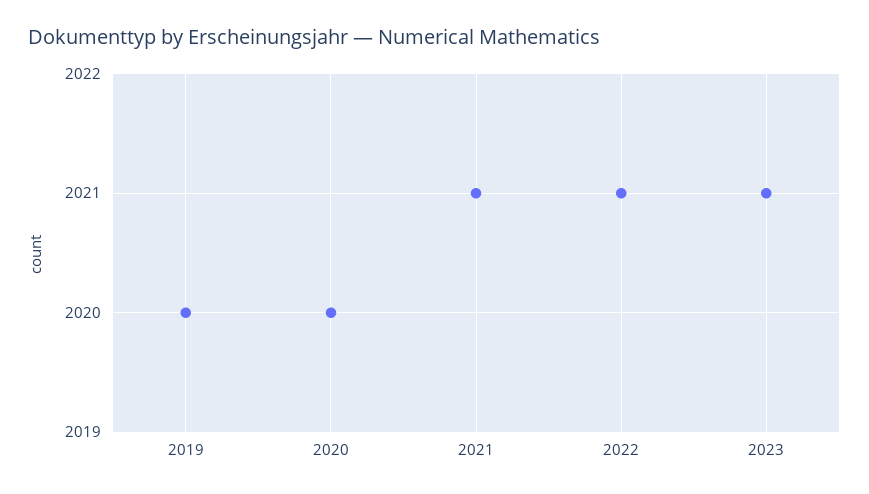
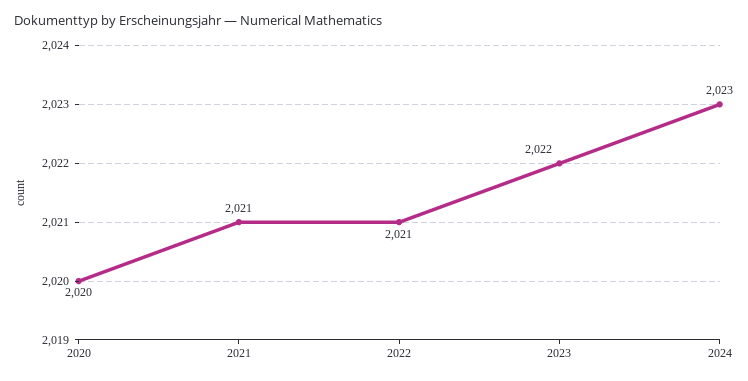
2019: 2020 -> none
2023: 2021 -> 2022
2024: none -> 2023

